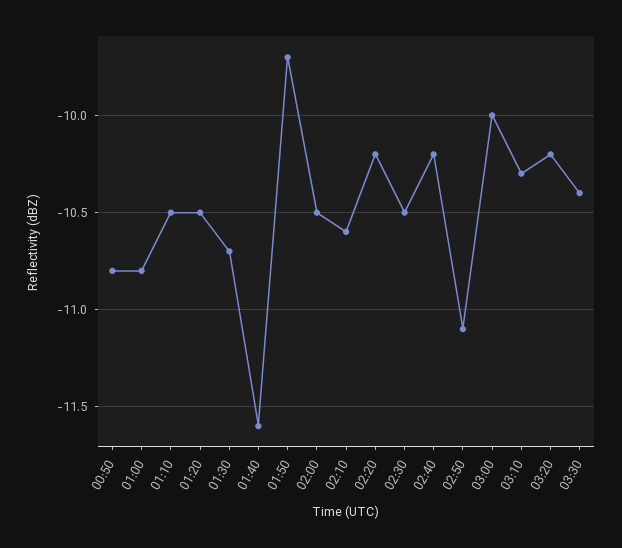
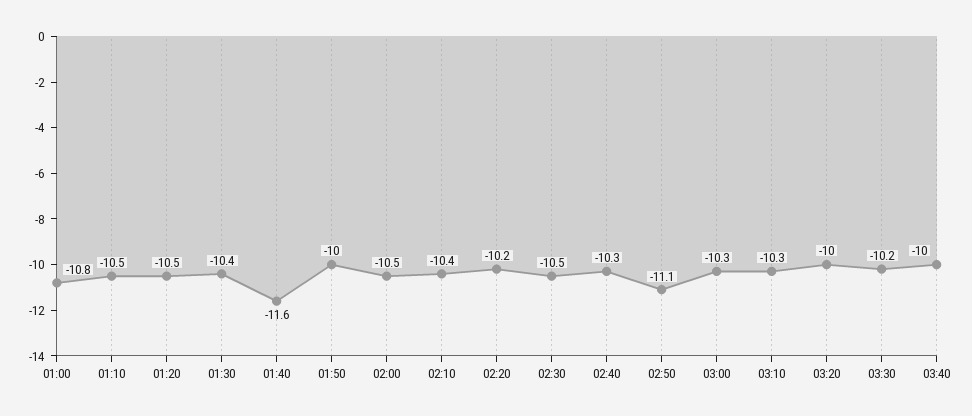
00:50: -10.8 -> none
01:30: -10.7 -> -10.4
01:50: -9.7 -> -10
02:10: -10.6 -> -10.4
02:40: -10.2 -> -10.3
03:00: -10 -> -10.3
03:20: -10.2 -> -10
03:30: -10.4 -> -10.2
03:40: none -> -10

